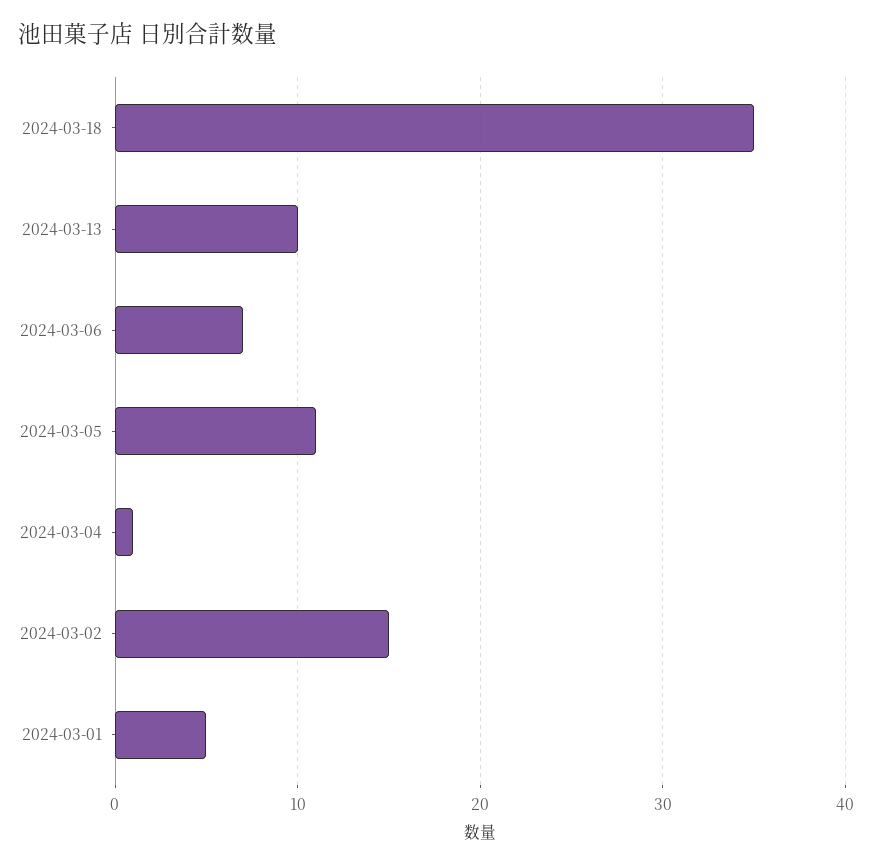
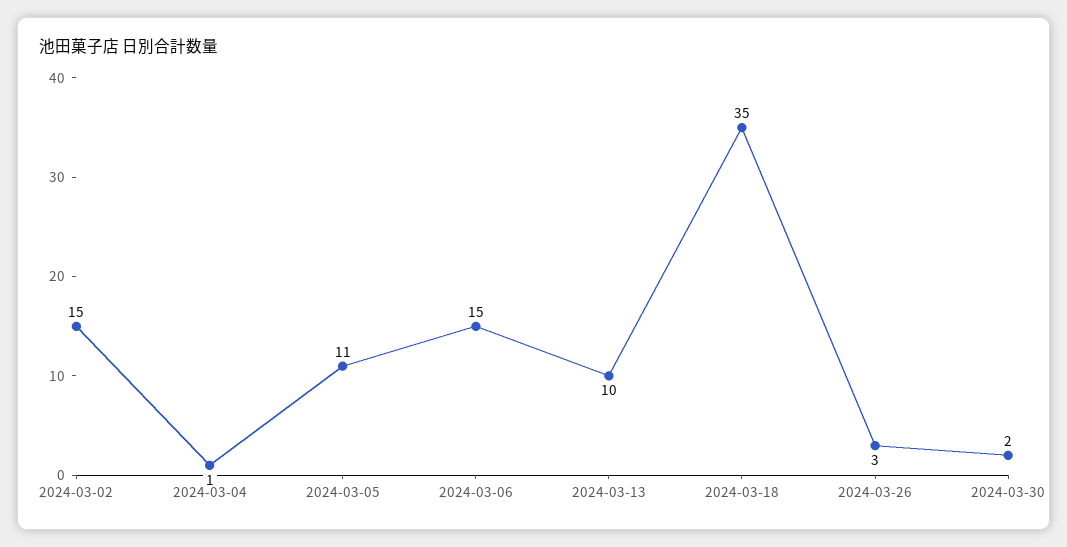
2024-03-06: 7 -> 15
2024-03-01: 5 -> none
2024-03-26: none -> 3
2024-03-30: none -> 2

